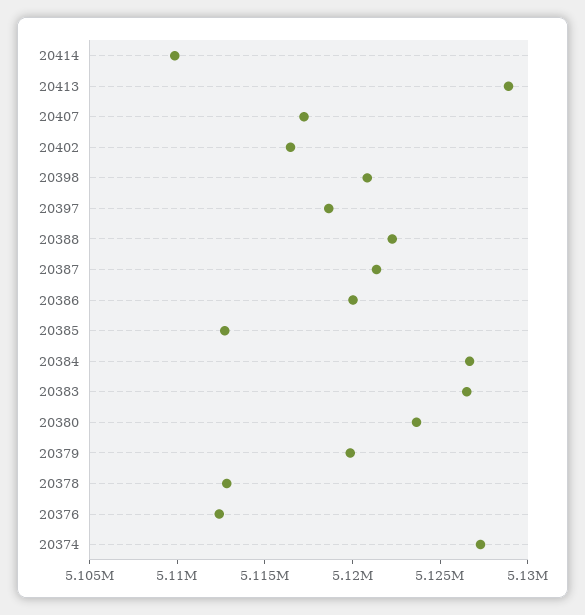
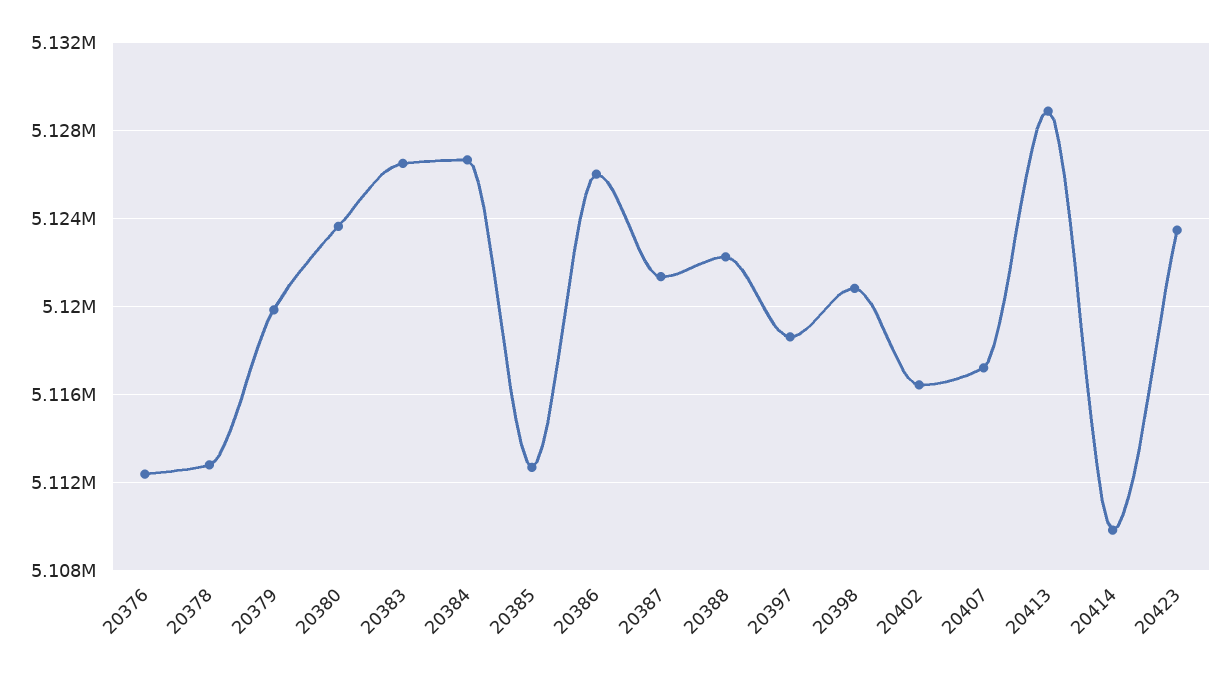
20386: 5120000 -> 5126000
20374: 5127000 -> none
20423: none -> 5123500

